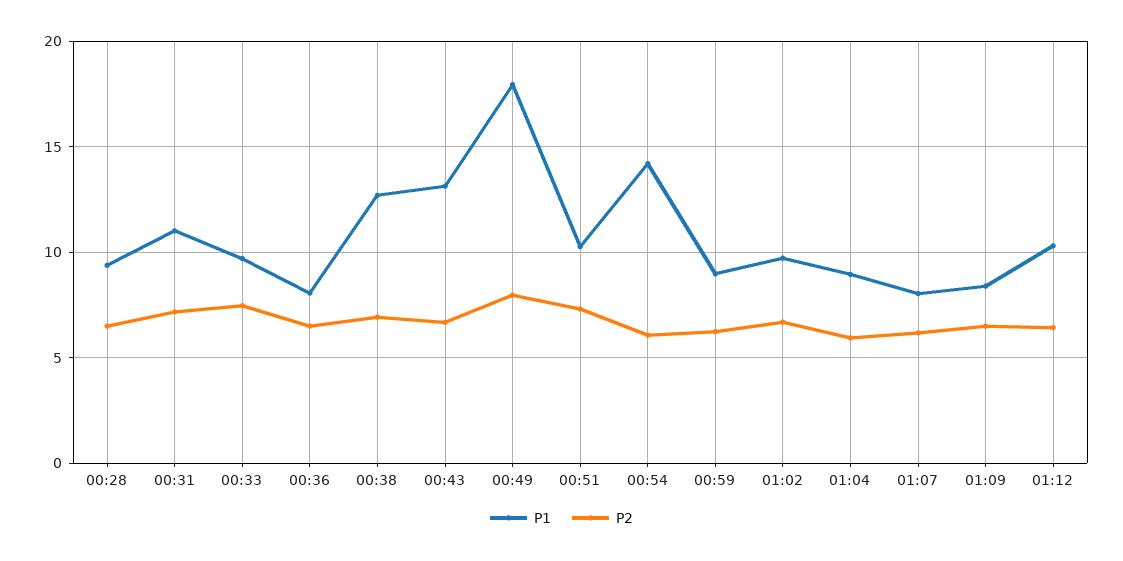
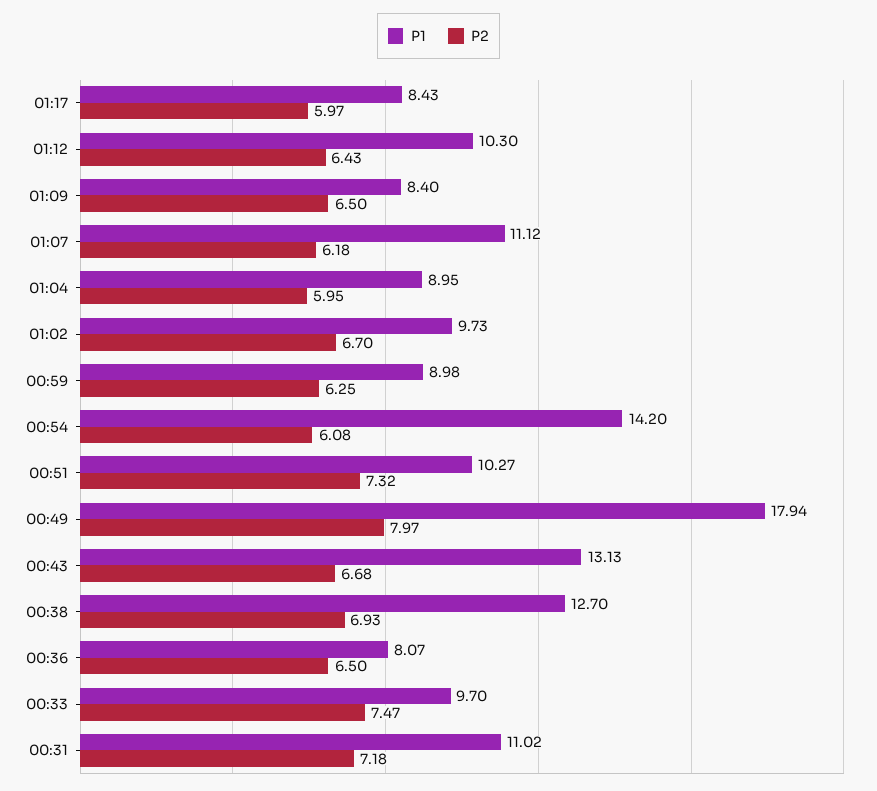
P1, 00:28: 9.5 -> none
P2, 00:28: 6.5 -> none
P1, 01:07: 8 -> 11.12
P1, 01:17: none -> 8.43
P2, 01:17: none -> 5.97

